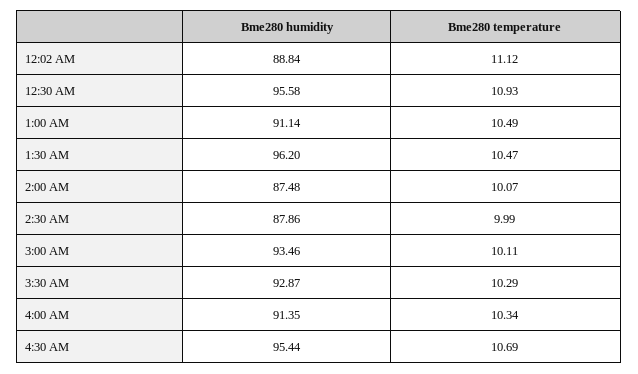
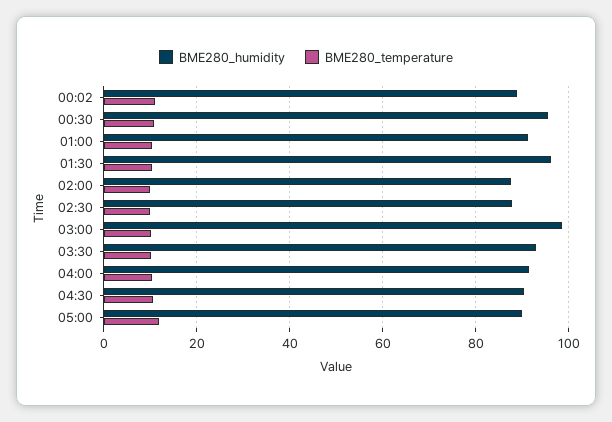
Bme280 humidity, 3:00 AM: 93.46 -> 98
Bme280 humidity, 4:30 AM: 95.44 -> 90
Bme280 humidity, 05:00: none -> 90
Bme280 temperature, 05:00: none -> 12

